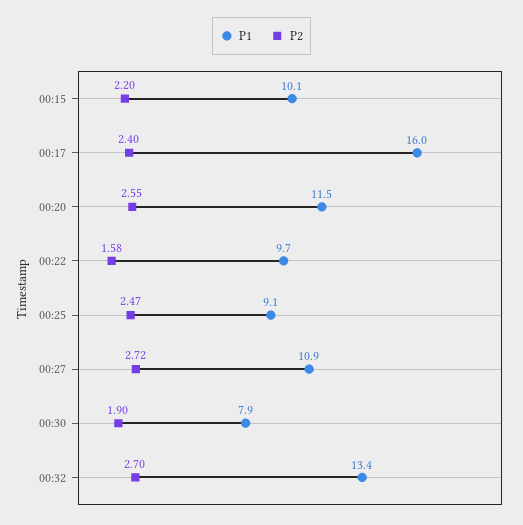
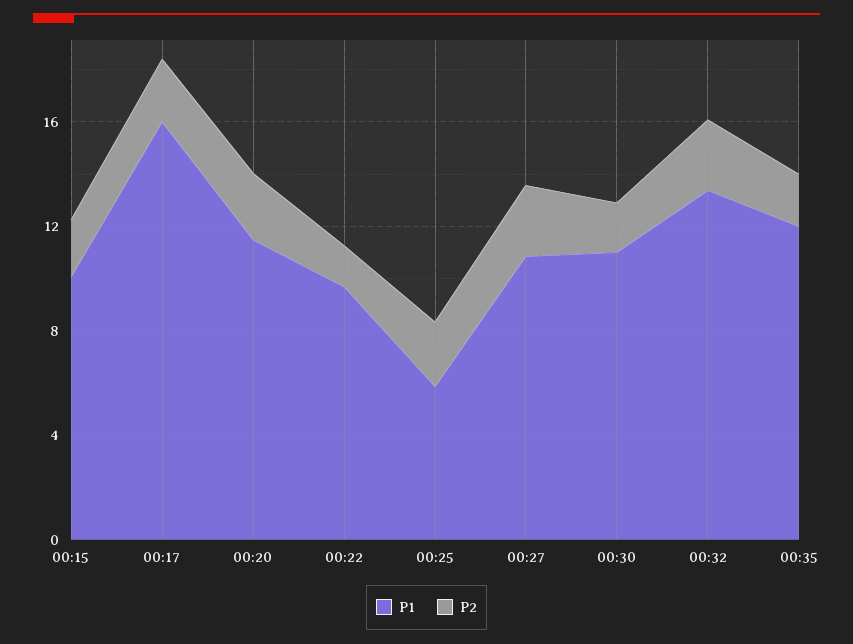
P1, 00:25: 9.1 -> 6
P1, 00:30: 7.9 -> 11
P1, 00:35: none -> 12
P2, 00:35: none -> 2

